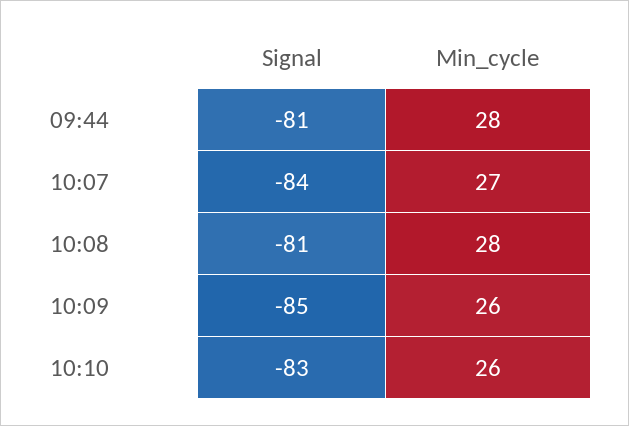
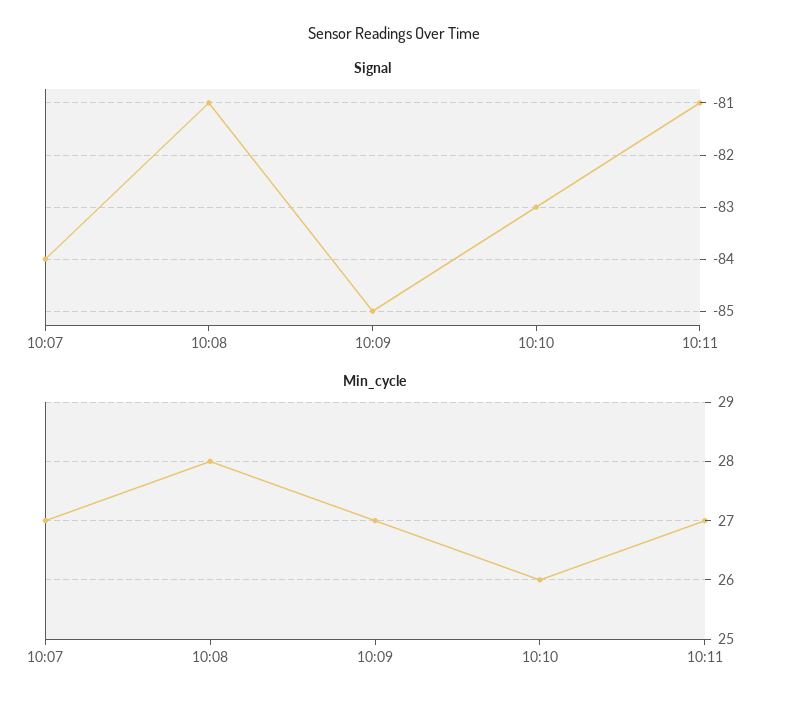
Signal, 09:44: -81 -> none
Min_cycle, 09:44: 28 -> none
Min_cycle, 10:09: 26 -> 27
Signal, 10:11: none -> -81
Min_cycle, 10:11: none -> 27

